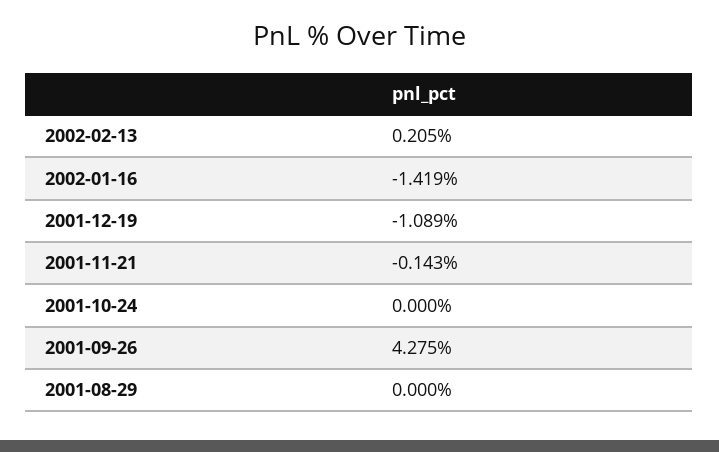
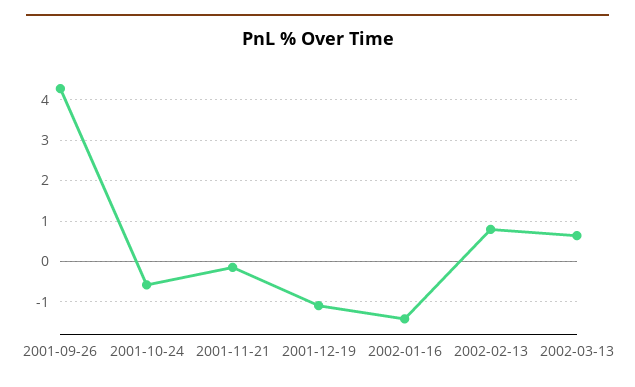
2002-02-13: 0.205 -> 0.8
2001-10-24: 0 -> -0.6
2001-08-29: 0 -> none
2002-03-13: none -> 0.6

